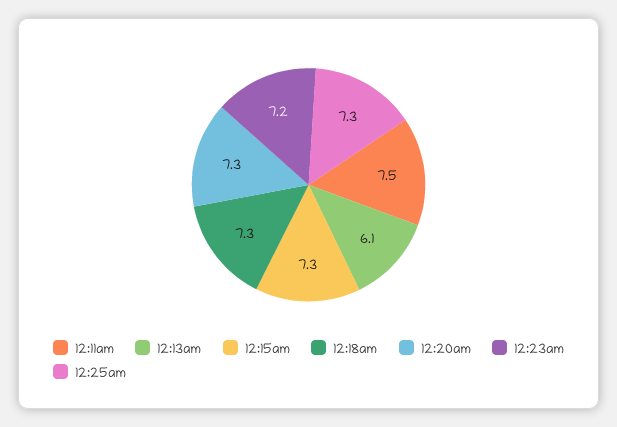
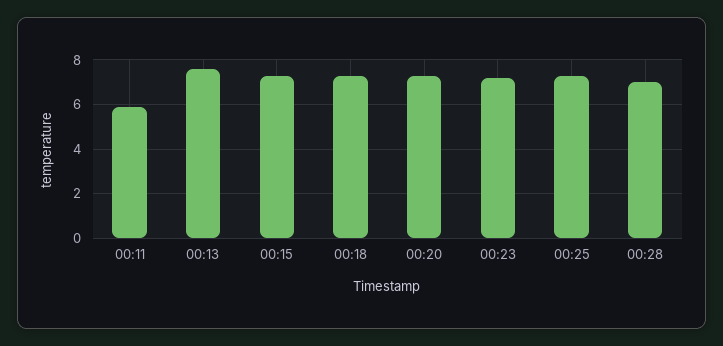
12:11am: 7.5 -> 6
12:13am: 6.1 -> 7.5
00:28: none -> 7

